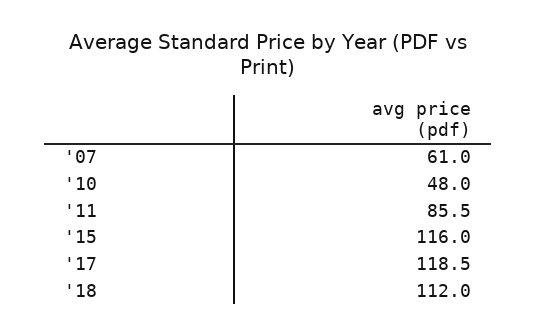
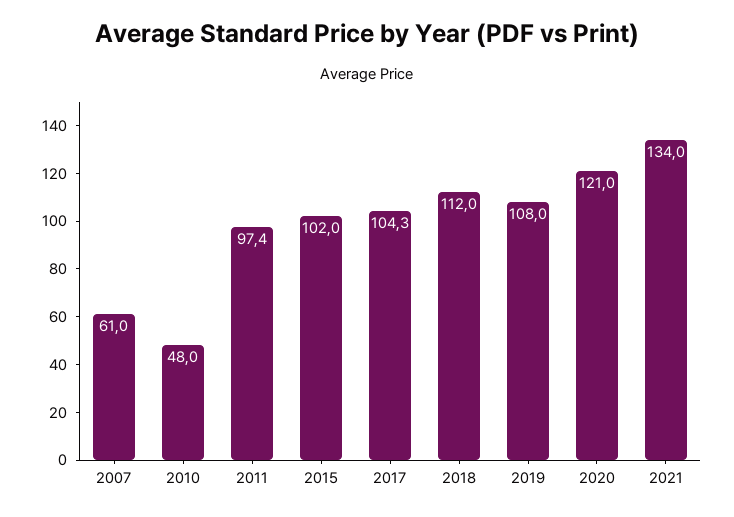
'11: 85.5 -> 97.4
'15: 116 -> 102
'17: 118.5 -> 104.3
2019: none -> 108
2020: none -> 121
2021: none -> 134

